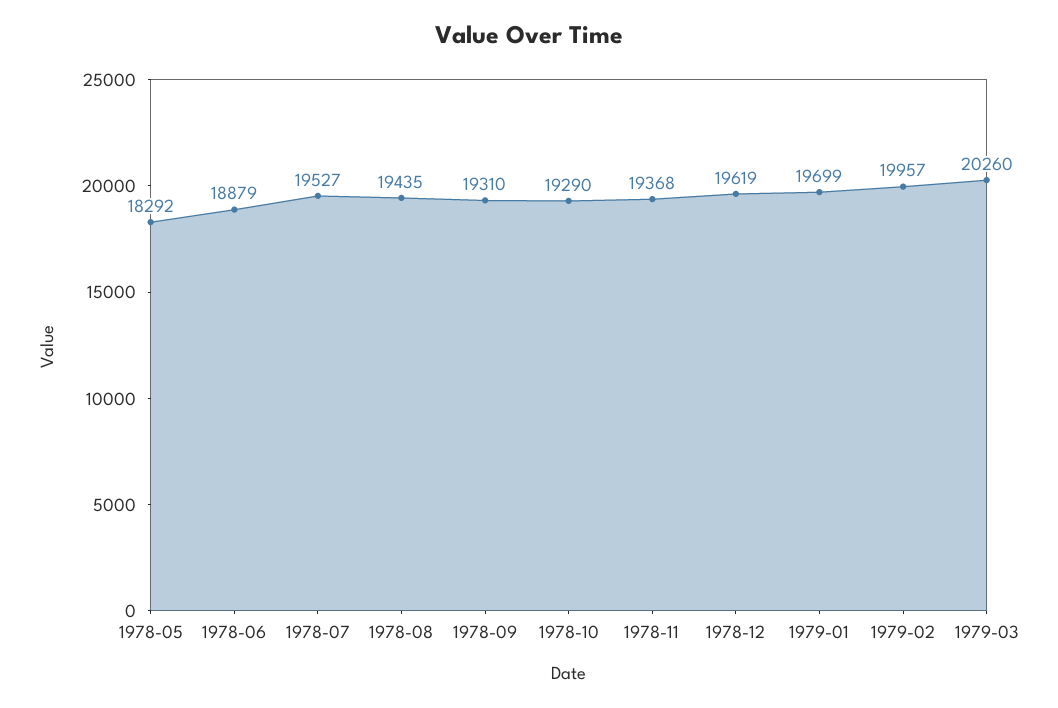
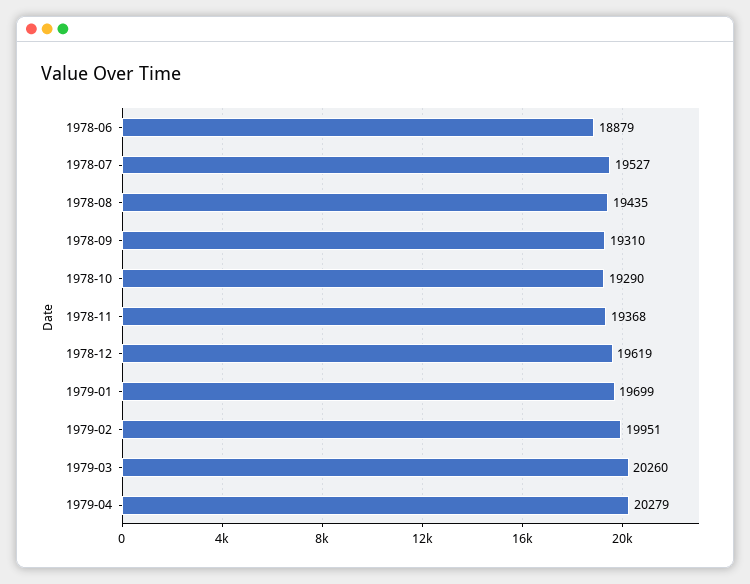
1978-05: 18292 -> none
1979-02: 19957 -> 19951
1979-04: none -> 20279

